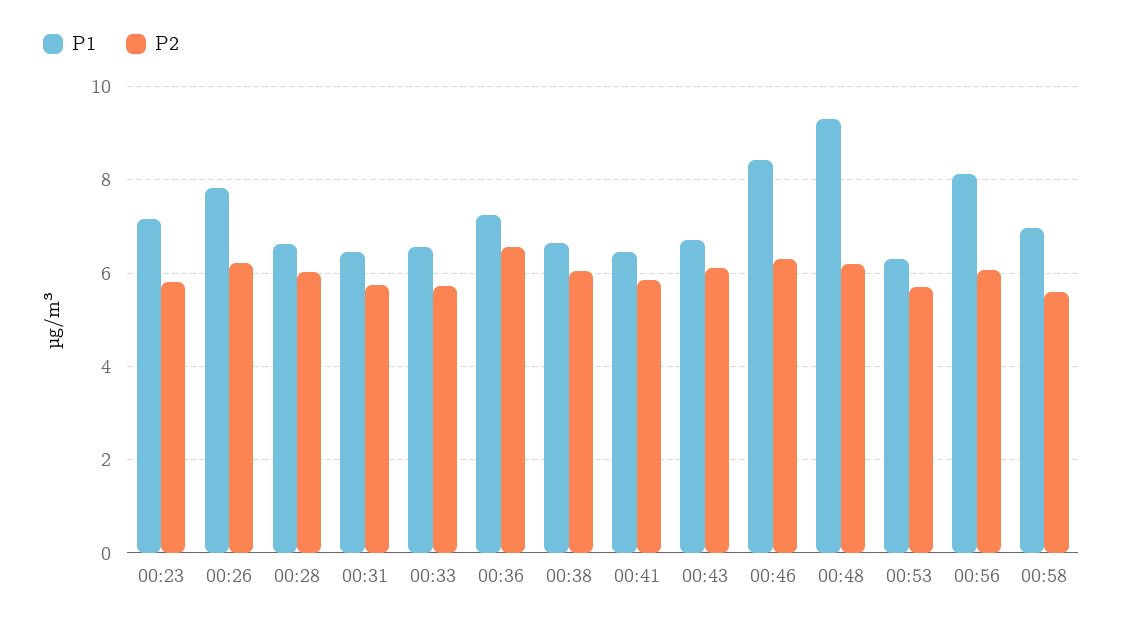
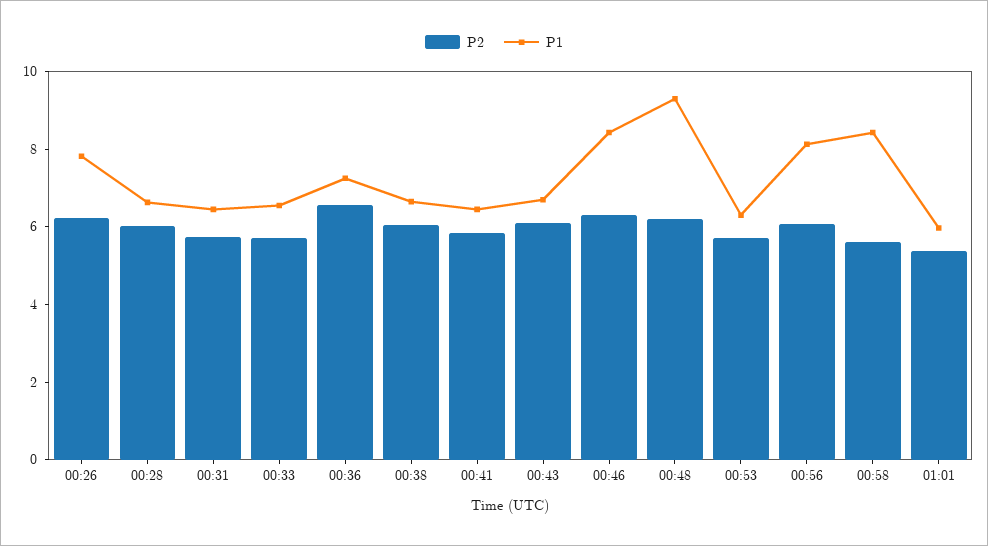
P1, 00:23: 7.2 -> none
P2, 00:23: 5.8 -> none
P1, 00:58: 7 -> 8.5
P2, 01:01: none -> 5.5
P1, 01:01: none -> 6

